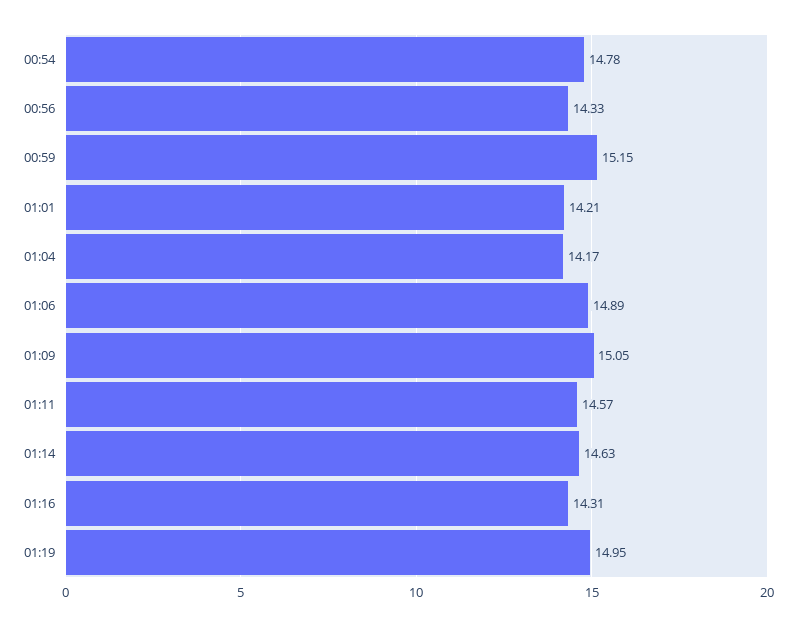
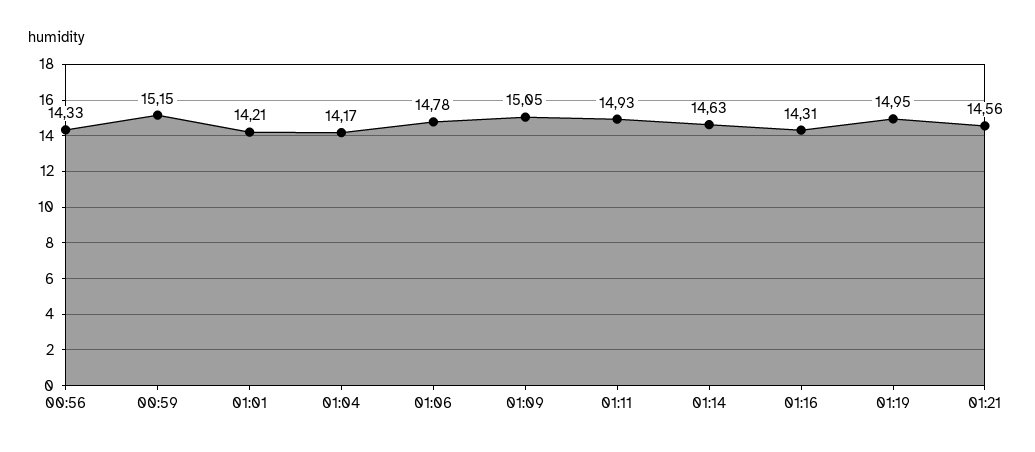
00:54: 14.78 -> none
01:06: 14.89 -> 14.78
01:11: 14.57 -> 14.93
01:21: none -> 14.56

